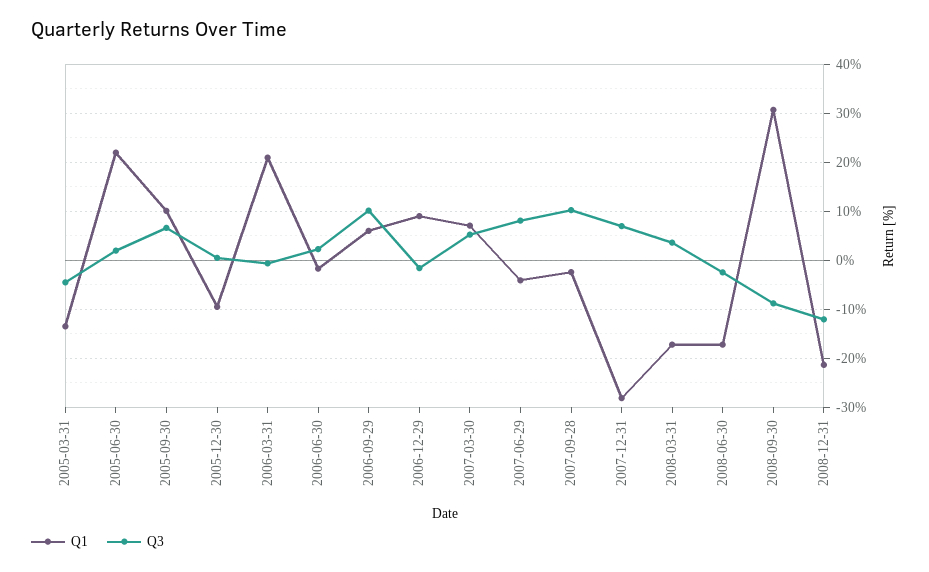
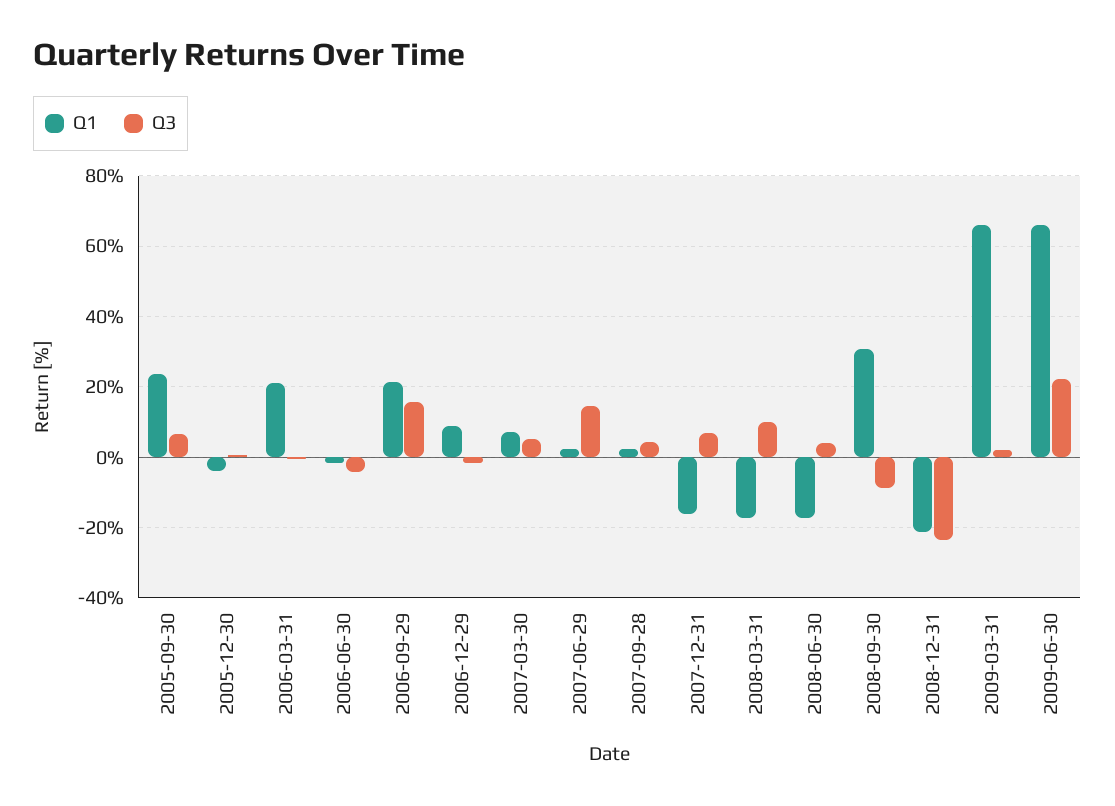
Q1, 2005-03-31: -14 -> none
Q3, 2005-03-31: -4 -> none
Q1, 2005-06-30: 22 -> none
Q3, 2005-06-30: 2 -> none
Q1, 2005-09-30: 10 -> 24
Q1, 2005-12-30: -10 -> -4
Q3, 2006-06-30: 2 -> -4
Q1, 2006-09-29: 6 -> 22
Q3, 2006-09-29: 10 -> 16
Q1, 2007-06-29: -4 -> 2
Q3, 2007-06-29: 8 -> 14
Q1, 2007-09-28: -2 -> 2
Q3, 2007-09-28: 10 -> 4
Q1, 2007-12-31: -28 -> -16
Q3, 2008-03-31: 4 -> 10
Q3, 2008-06-30: -2 -> 4
Q3, 2008-12-31: -12 -> -24
Q1, 2009-03-31: none -> 66
Q3, 2009-03-31: none -> 2
Q1, 2009-06-30: none -> 66
Q3, 2009-06-30: none -> 22

